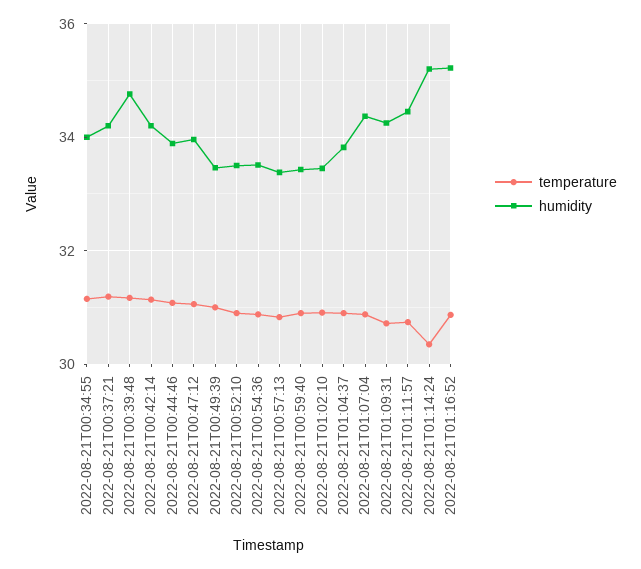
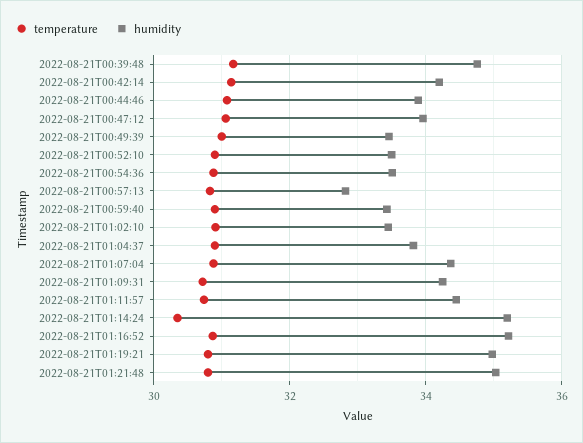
temperature, 2022-08-21T00:34:55: 31.2 -> none
humidity, 2022-08-21T00:34:55: 34 -> none
temperature, 2022-08-21T00:37:21: 31.2 -> none
humidity, 2022-08-21T00:37:21: 34.2 -> none
humidity, 2022-08-21T00:57:13: 33.4 -> 32.8
temperature, 2022-08-21T01:19:21: none -> 30.8
humidity, 2022-08-21T01:19:21: none -> 35
temperature, 2022-08-21T01:21:48: none -> 30.8
humidity, 2022-08-21T01:21:48: none -> 35

